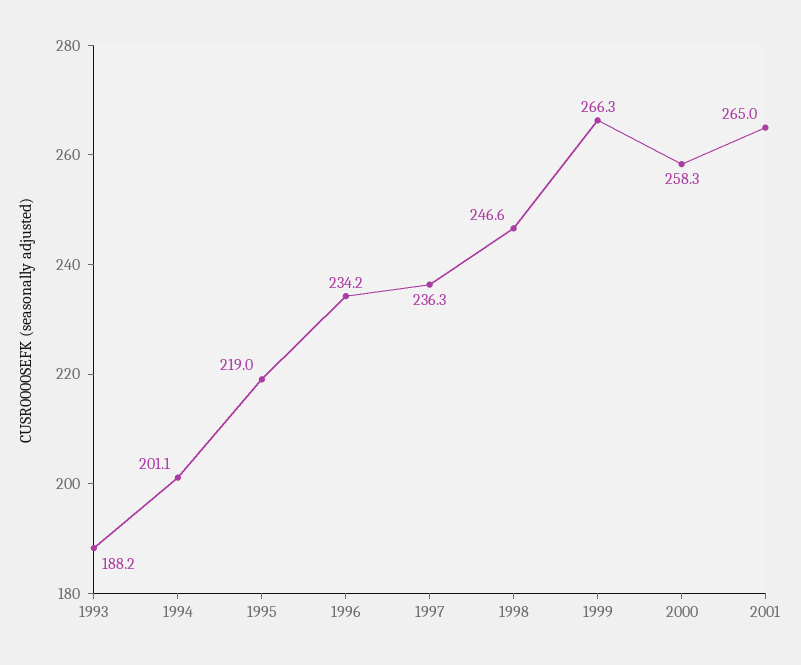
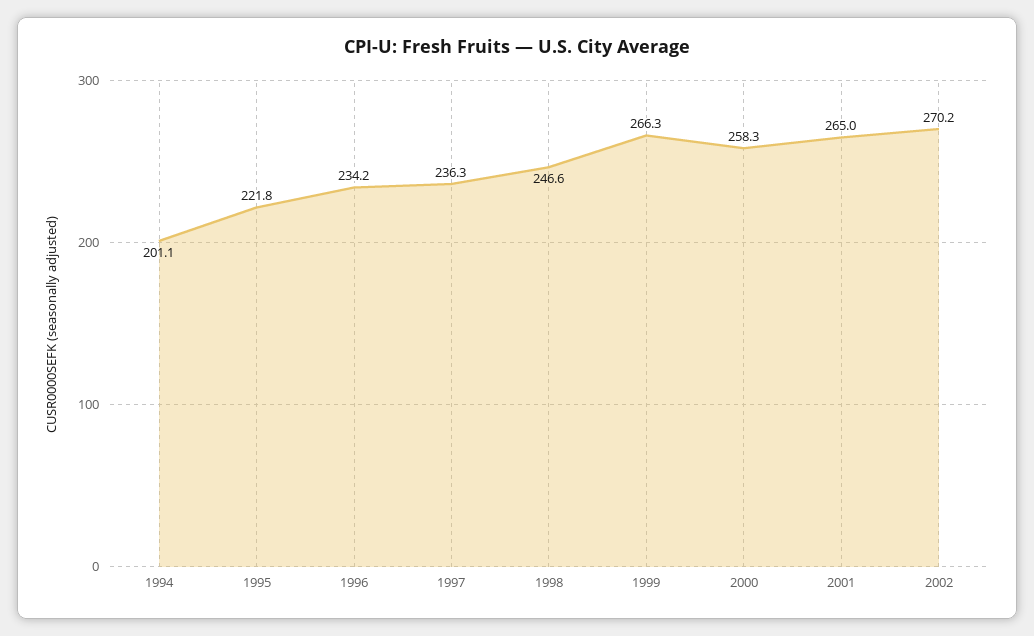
1993: 188.2 -> none
1995: 219 -> 221.8
2002: none -> 270.2

